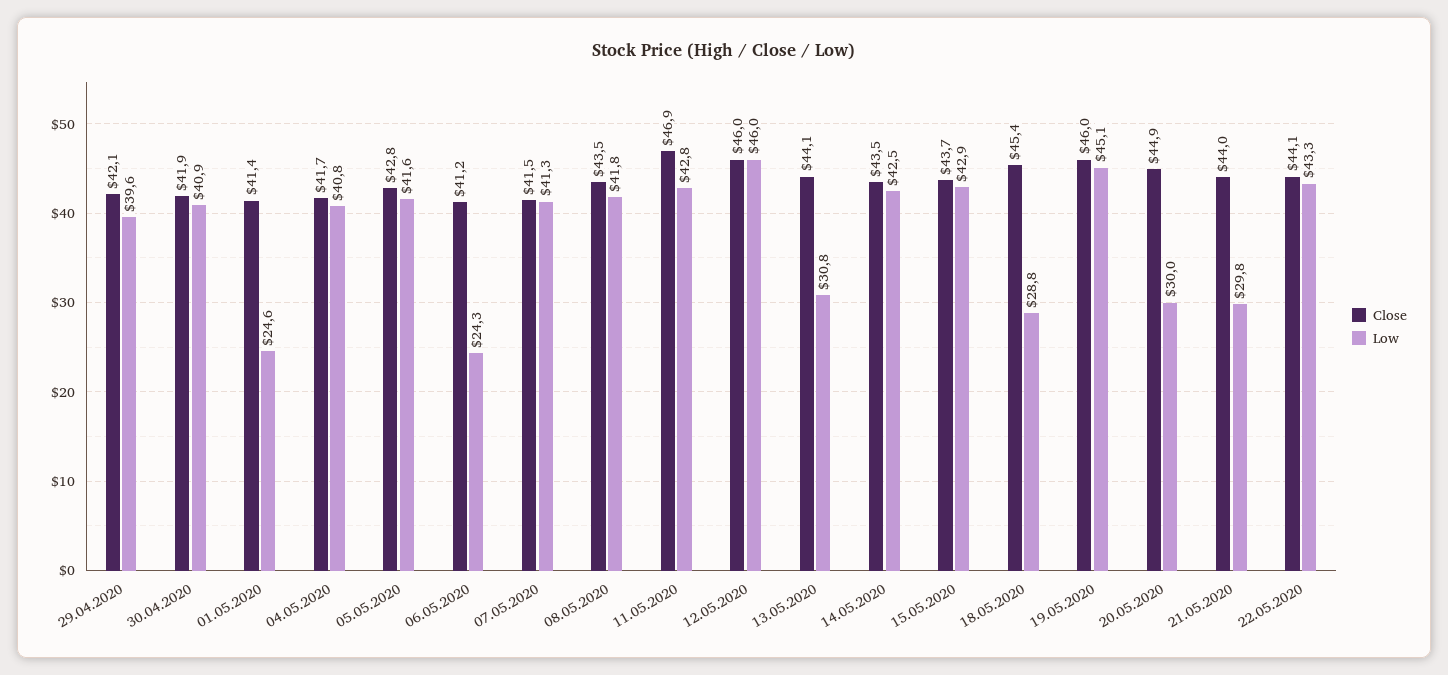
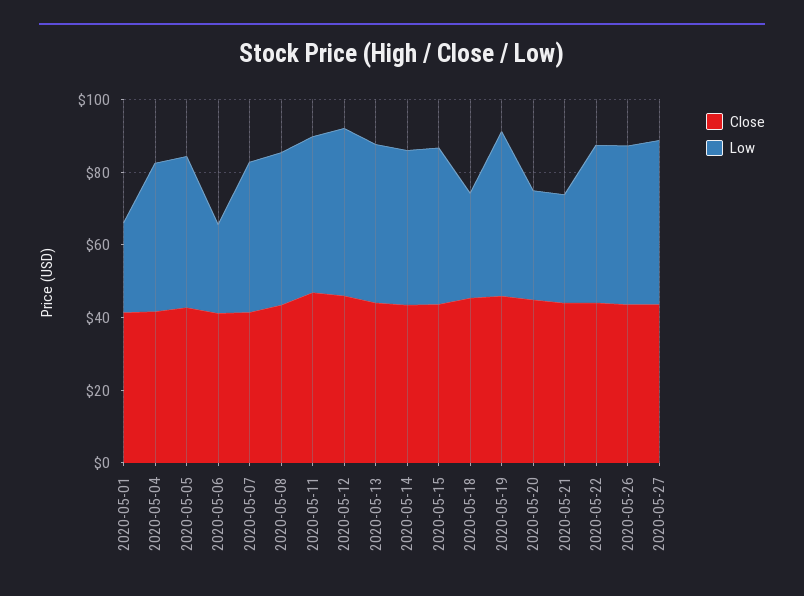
Close, 29.04.2020: 42.1 -> none
Low, 29.04.2020: 39.6 -> none
Close, 30.04.2020: 41.9 -> none
Low, 30.04.2020: 40.9 -> none
Low, 13.05.2020: 30.8 -> 45
Close, 2020-05-26: none -> 45
Low, 2020-05-26: none -> 45
Close, 2020-05-27: none -> 45
Low, 2020-05-27: none -> 45

